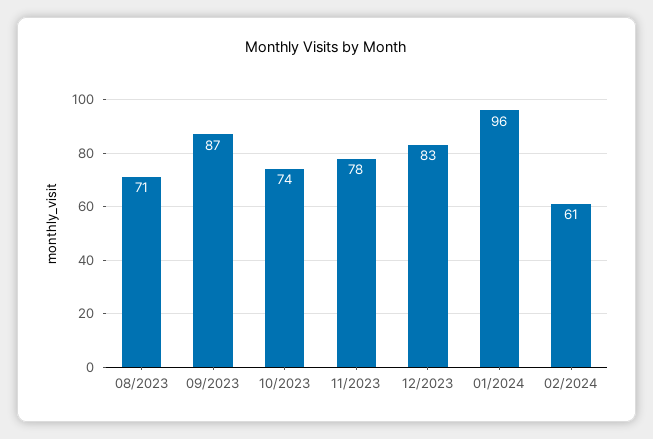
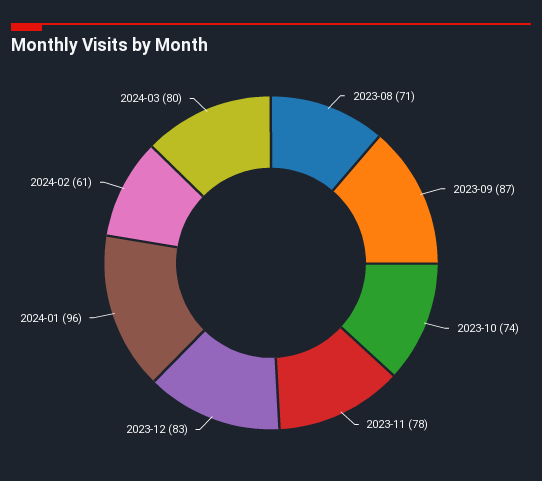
2024-03: none -> 80

